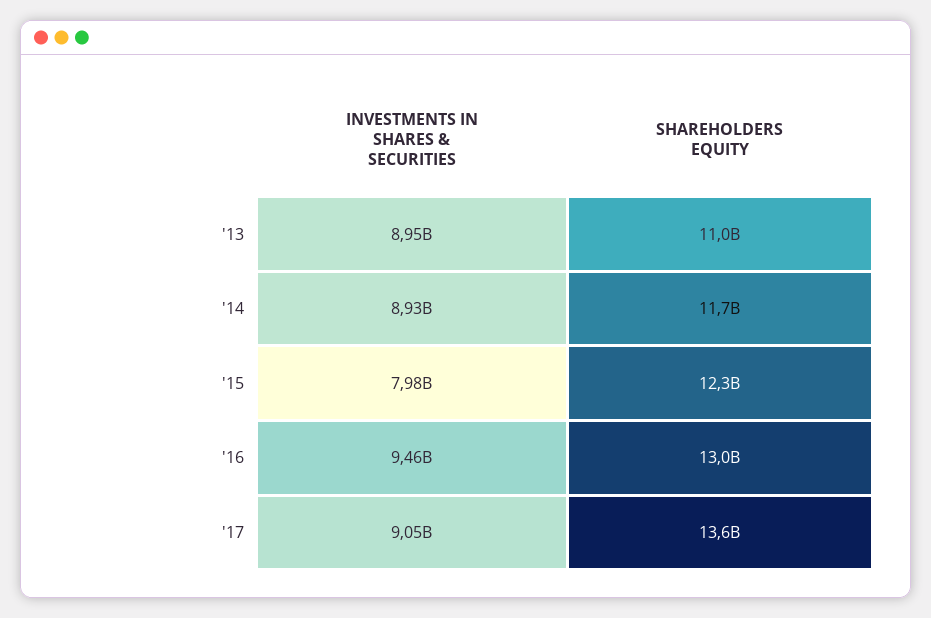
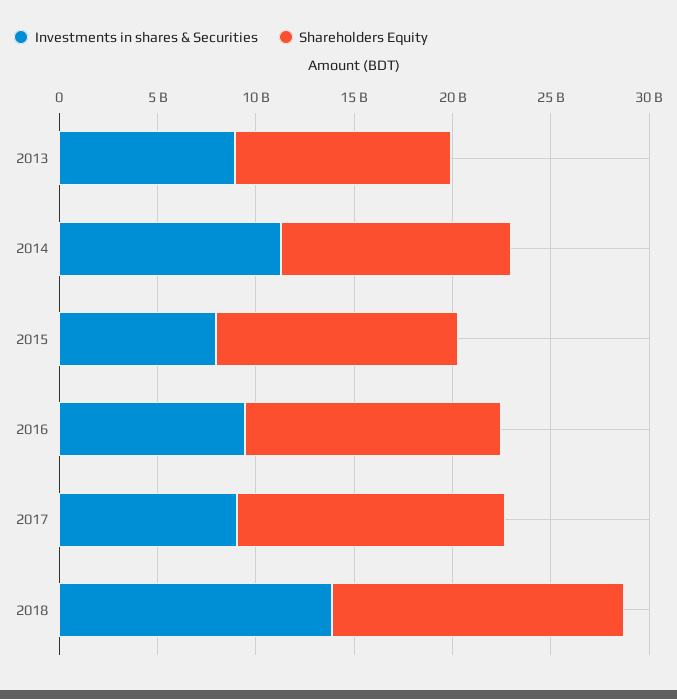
INVESTMENTS IN SHARES & SECURITIES, '14: 8930000000 -> 11000000000
INVESTMENTS IN SHARES & SECURITIES, 2018: none -> 14000000000
SHAREHOLDERS EQUITY, 2018: none -> 15000000000

